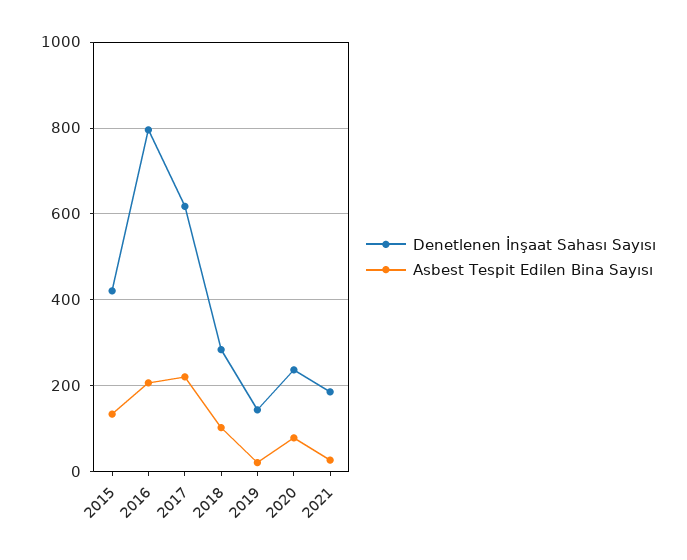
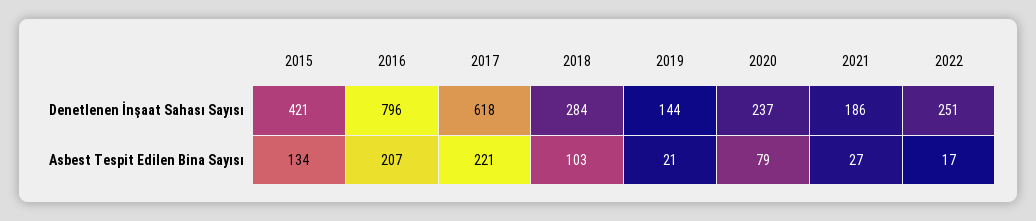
Denetlenen İnşaat Sahası Sayısı, 2022: none -> 251
Asbest Tespit Edilen Bina Sayısı, 2022: none -> 17

